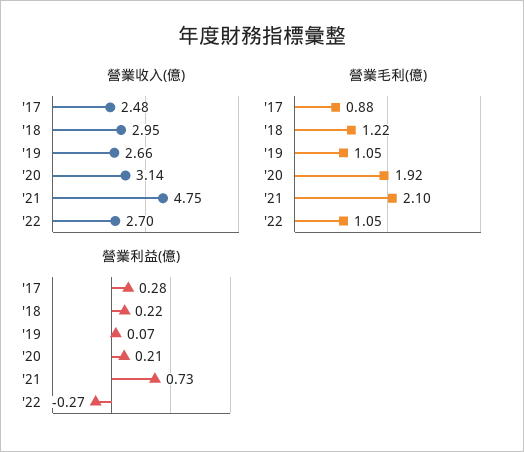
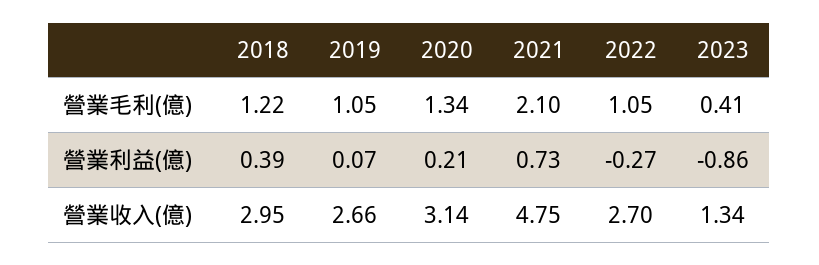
營業收入(億), '17: 2.48 -> none
營業毛利(億), '17: 0.88 -> none
營業毛利(億), '20: 1.92 -> 1.34
營業利益(億), '17: 0.28 -> none
營業利益(億), '18: 0.22 -> 0.39
營業毛利(億), 2023: none -> 0.41
營業利益(億), 2023: none -> -0.86
營業收入(億), 2023: none -> 1.34

